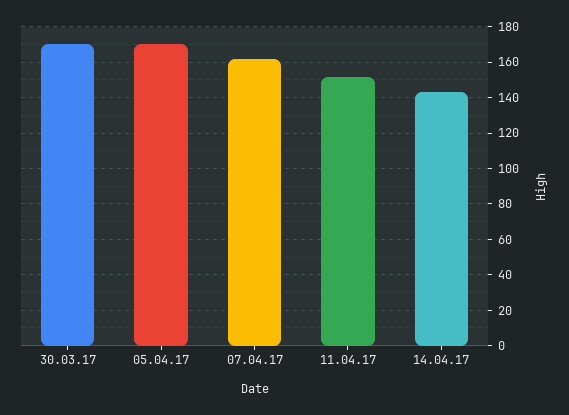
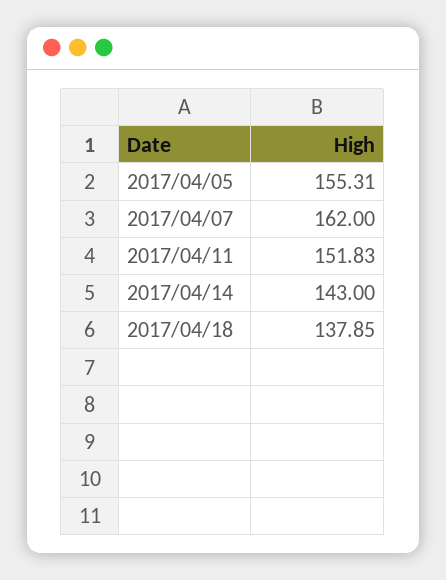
30.03.17: 170 -> none
05.04.17: 170 -> 155.31
2017/04/18: none -> 137.85

